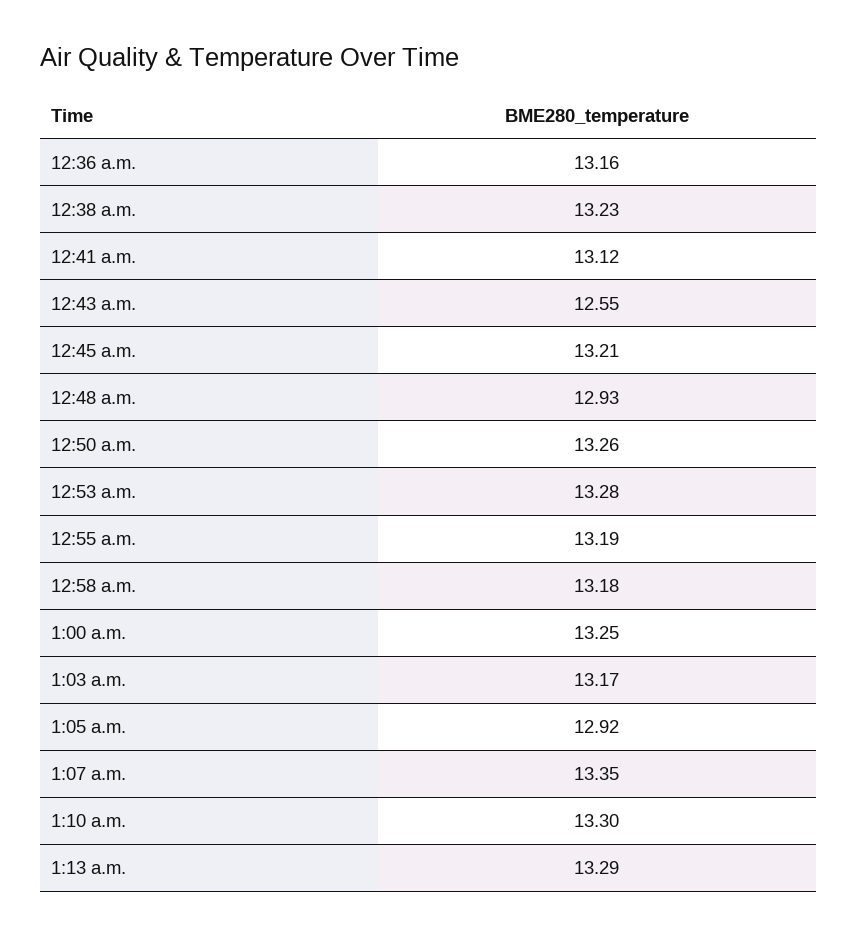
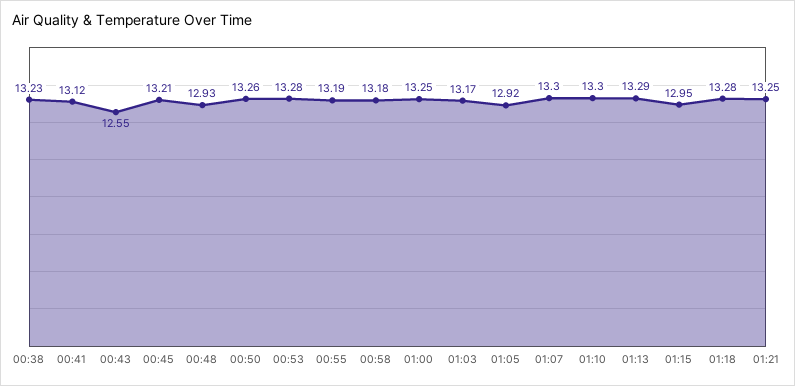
12:36 a.m.: 13.16 -> none
1:07 a.m.: 13.35 -> 13.3
01:15: none -> 12.95
01:18: none -> 13.28
01:21: none -> 13.25

